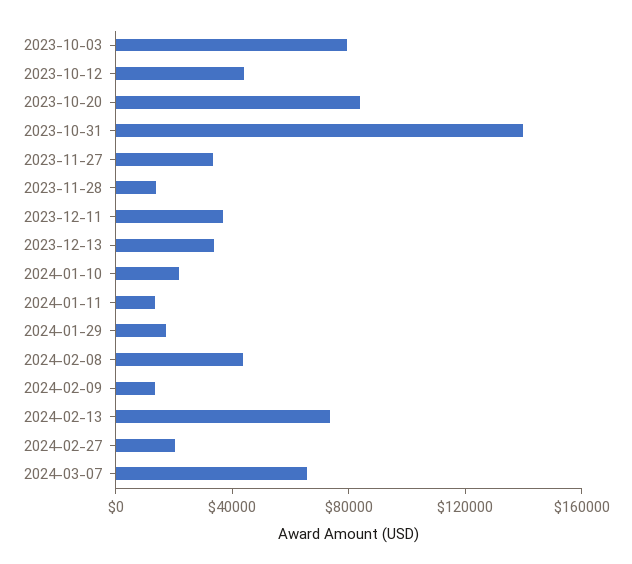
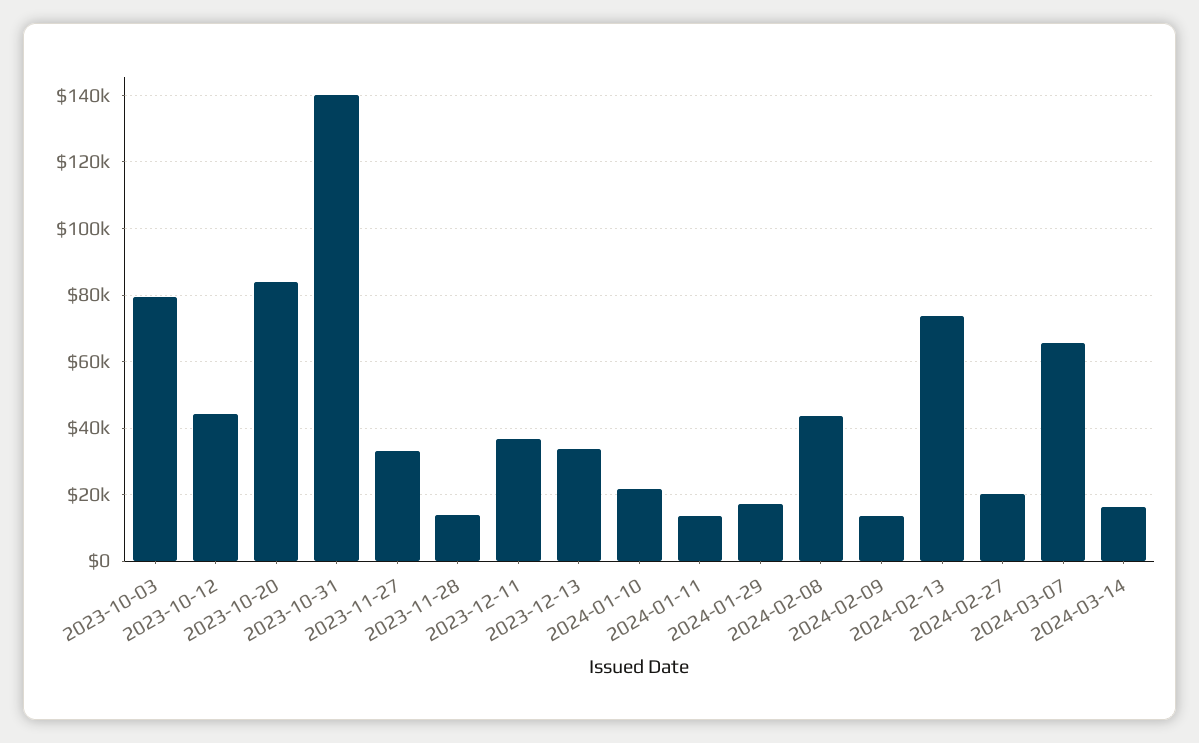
2024-03-14: none -> 16000

